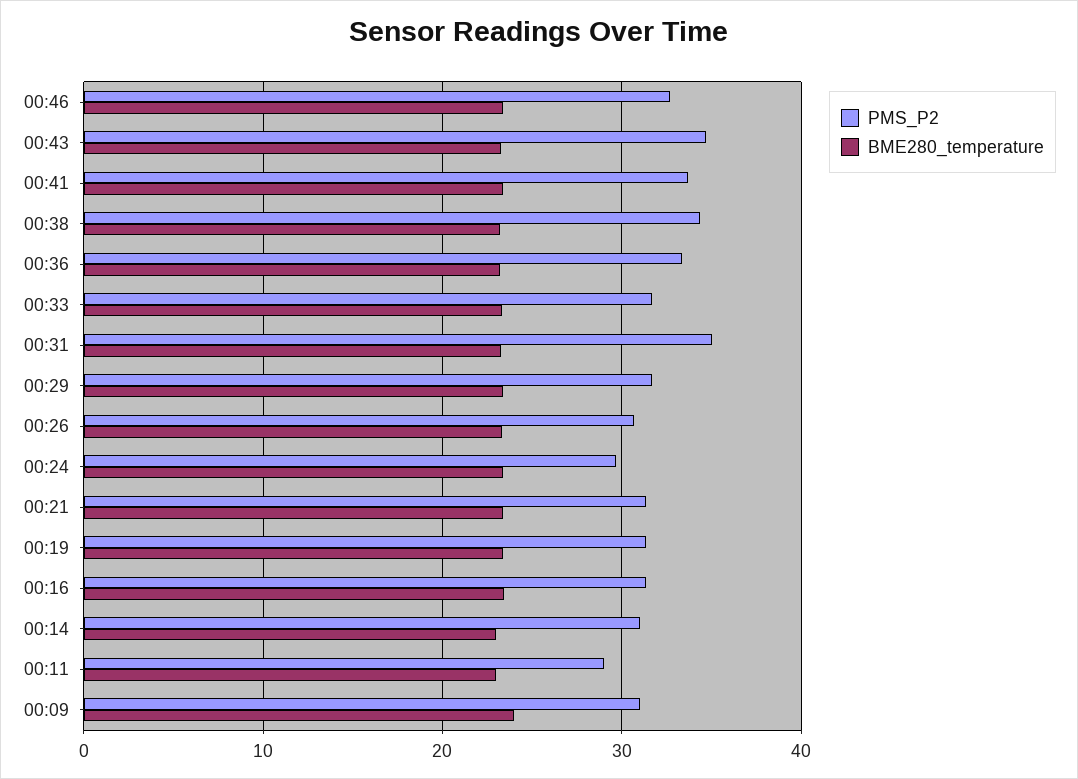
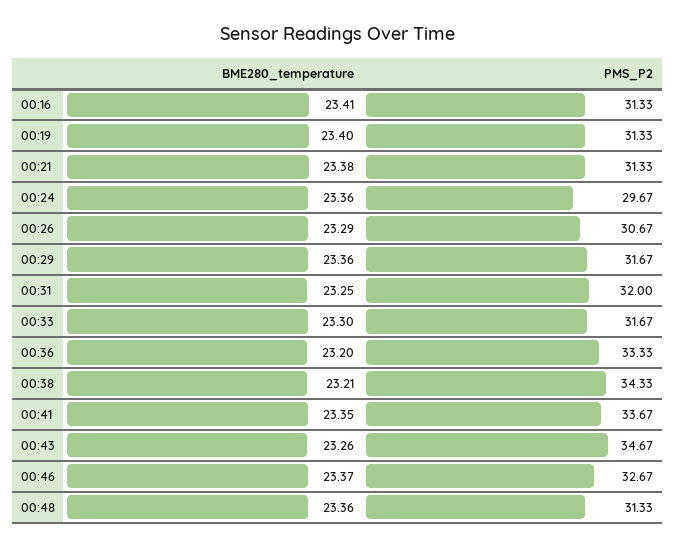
PMS_P2, 00:31: 35 -> 32
PMS_P2, 00:14: 31 -> none
BME280_temperature, 00:14: 23 -> none
PMS_P2, 00:11: 29 -> none
BME280_temperature, 00:11: 23 -> none
PMS_P2, 00:09: 31 -> none
BME280_temperature, 00:09: 24 -> none
BME280_temperature, 00:48: none -> 23.36
PMS_P2, 00:48: none -> 31.33

